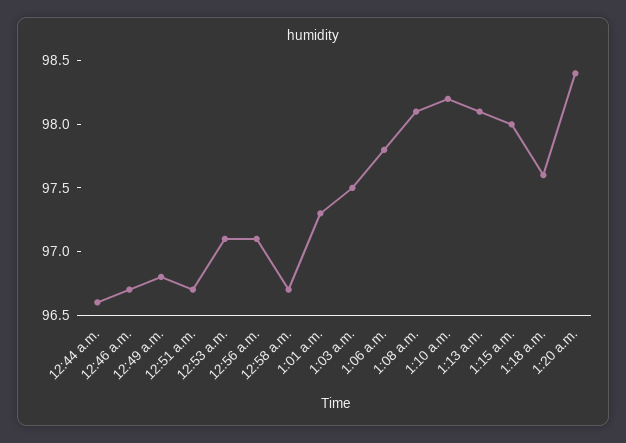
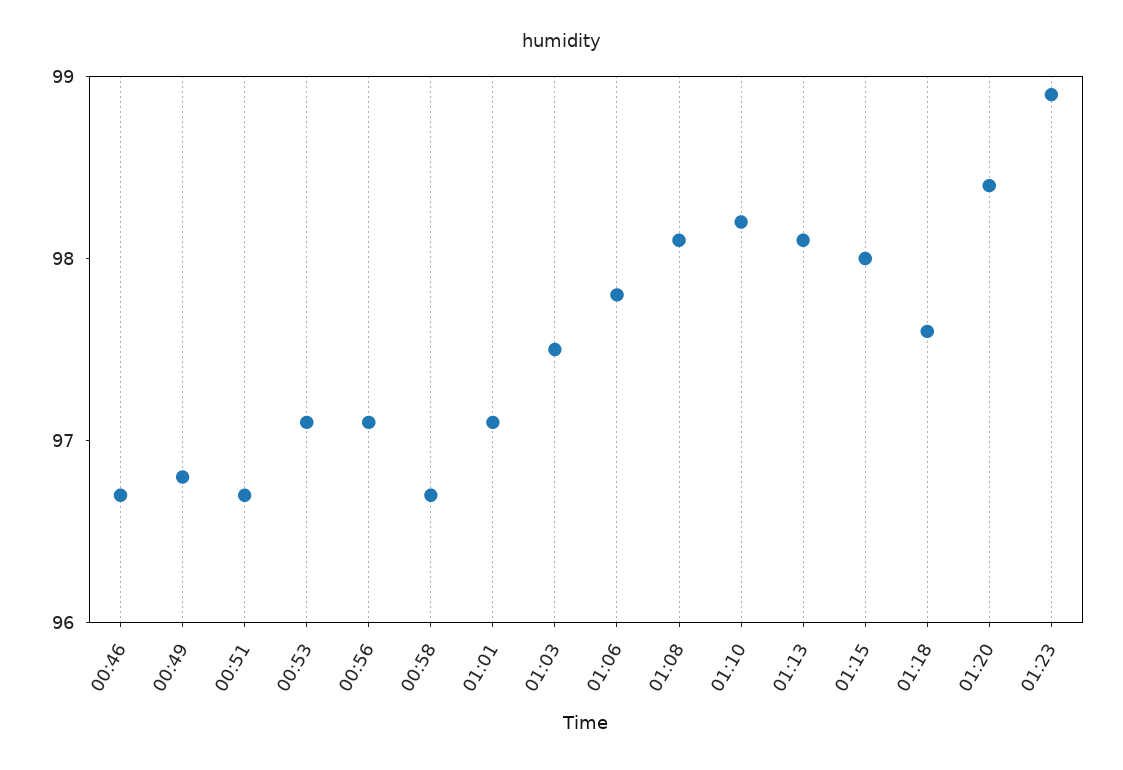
12:44 a.m.: 96.6 -> none
1:01 a.m.: 97.3 -> 97.1
01:23: none -> 98.9

